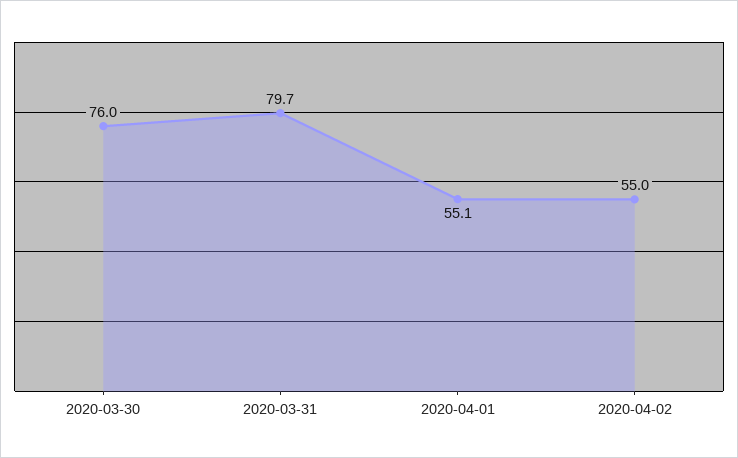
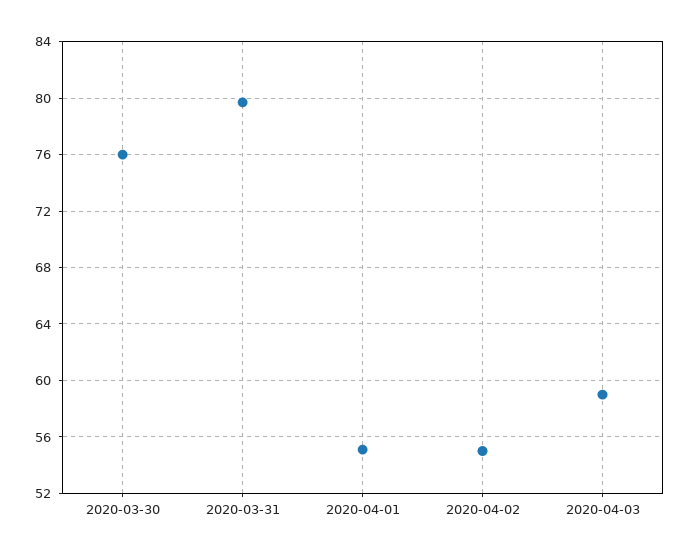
2020-04-03: none -> 59

